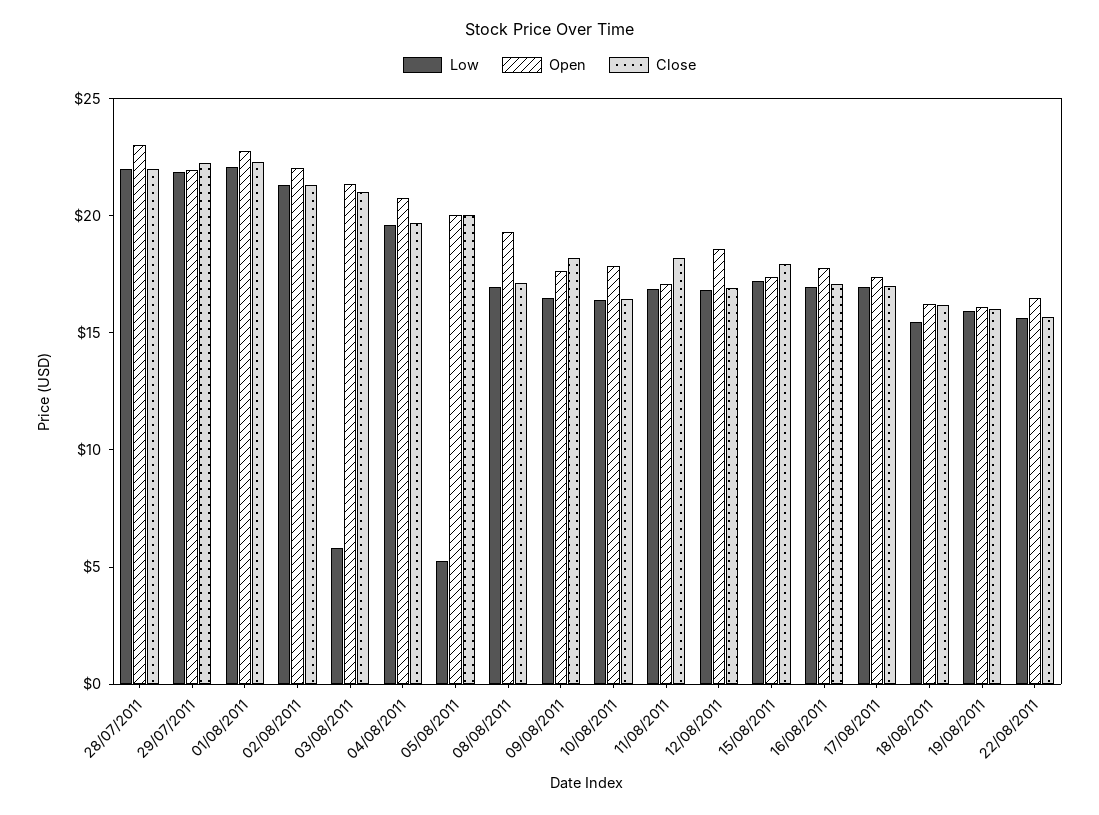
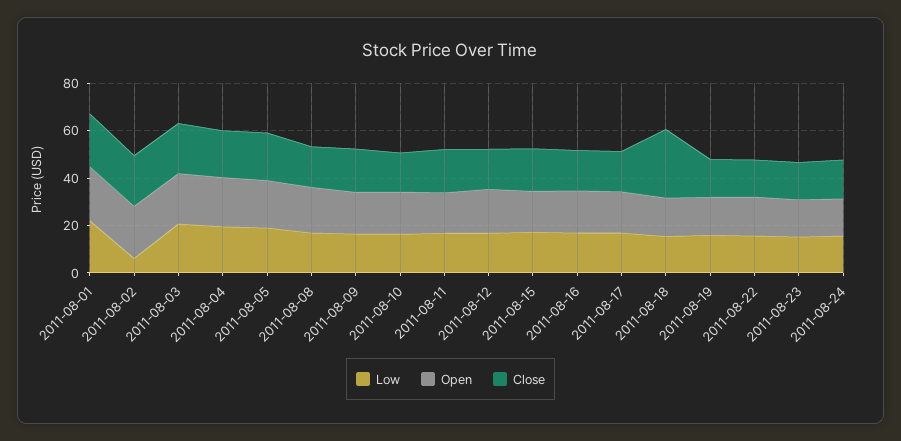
Low, 28/07/2011: 22 -> none
Open, 28/07/2011: 23 -> none
Close, 28/07/2011: 22 -> none
Low, 29/07/2011: 22 -> none
Open, 29/07/2011: 22 -> none
Close, 29/07/2011: 22 -> none
Low, 02/08/2011: 21 -> 5
Low, 03/08/2011: 6 -> 20
Low, 05/08/2011: 5 -> 20
Close, 18/08/2011: 16 -> 30
Low, 2011-08-23: none -> 15
Open, 2011-08-23: none -> 15
Close, 2011-08-23: none -> 15
Low, 2011-08-24: none -> 15
Open, 2011-08-24: none -> 15
Close, 2011-08-24: none -> 15

